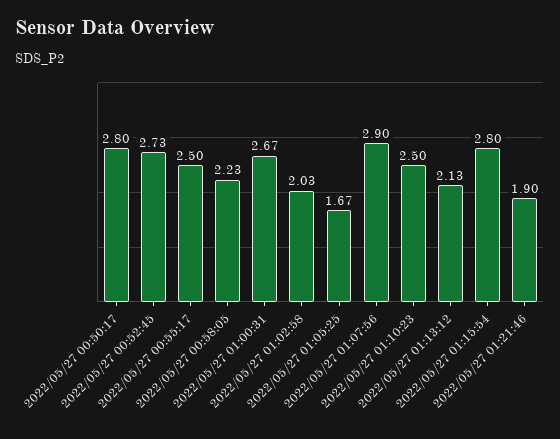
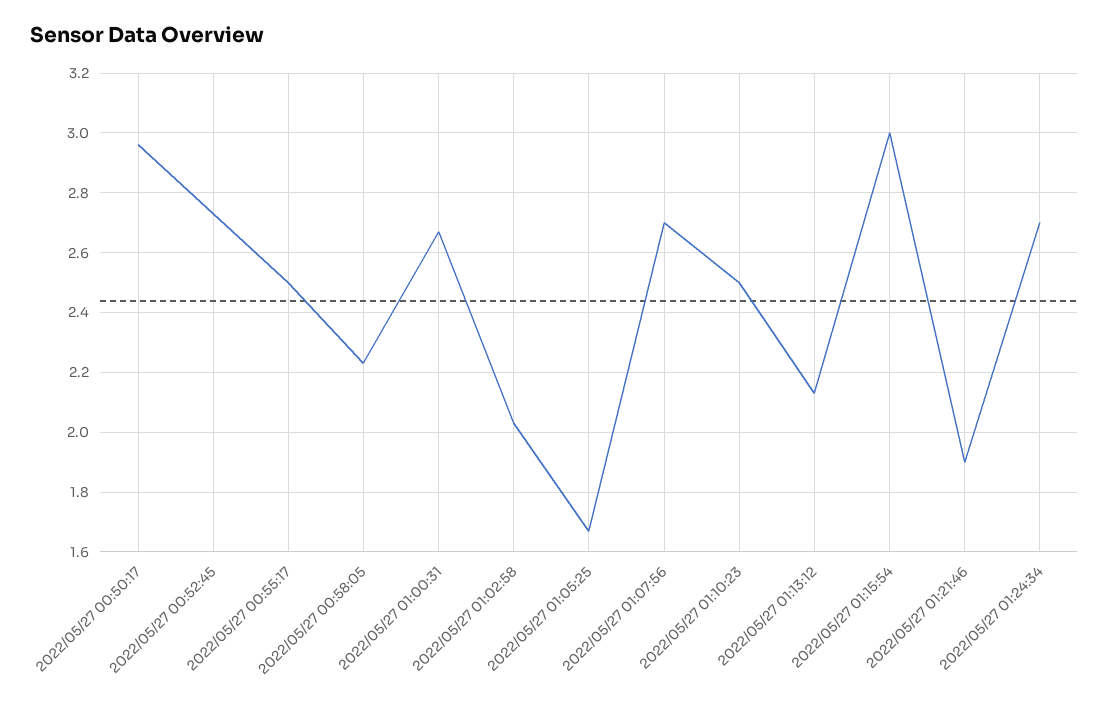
2022/05/27 00:50:17: 2.8 -> 2.95
2022/05/27 01:07:56: 2.9 -> 2.7
2022/05/27 01:15:54: 2.8 -> 3
2022/05/27 01:24:34: none -> 2.7

